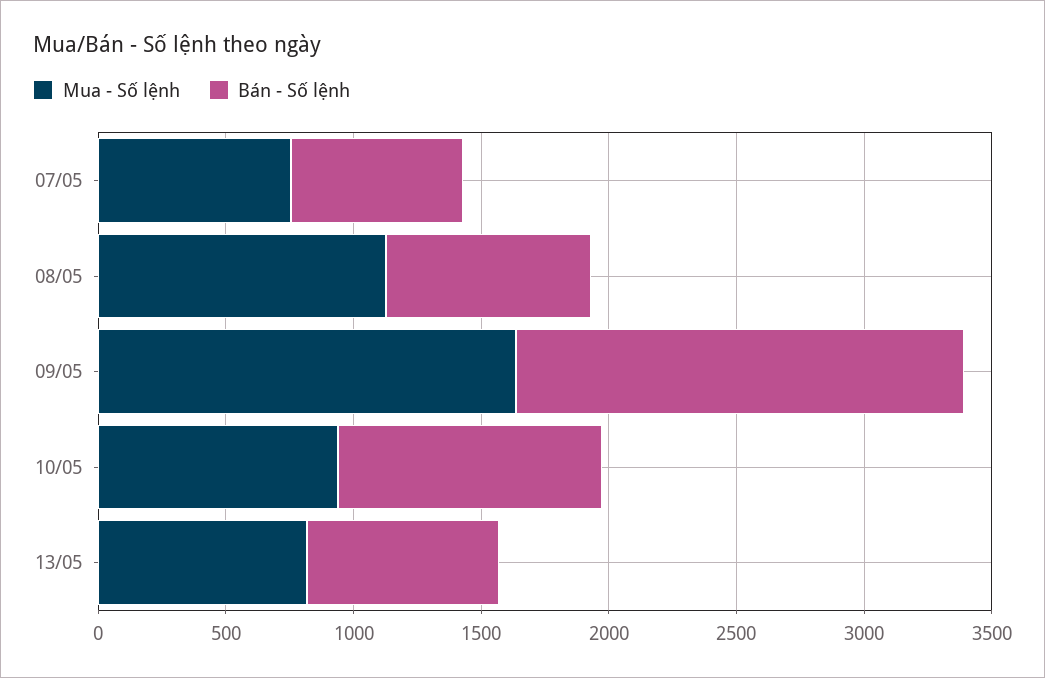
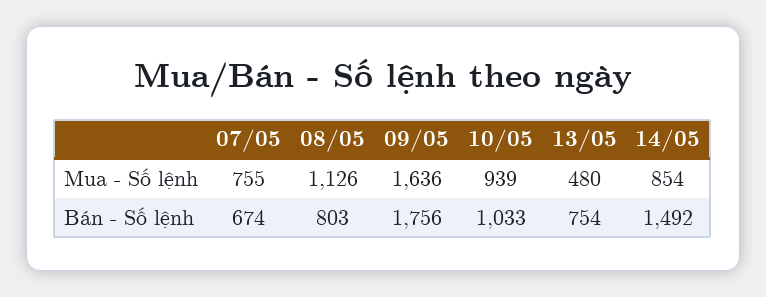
Mua - Số lệnh, 13/05: 800 -> 480
Mua - Số lệnh, 14/05: none -> 854
Bán - Số lệnh, 14/05: none -> 1492

